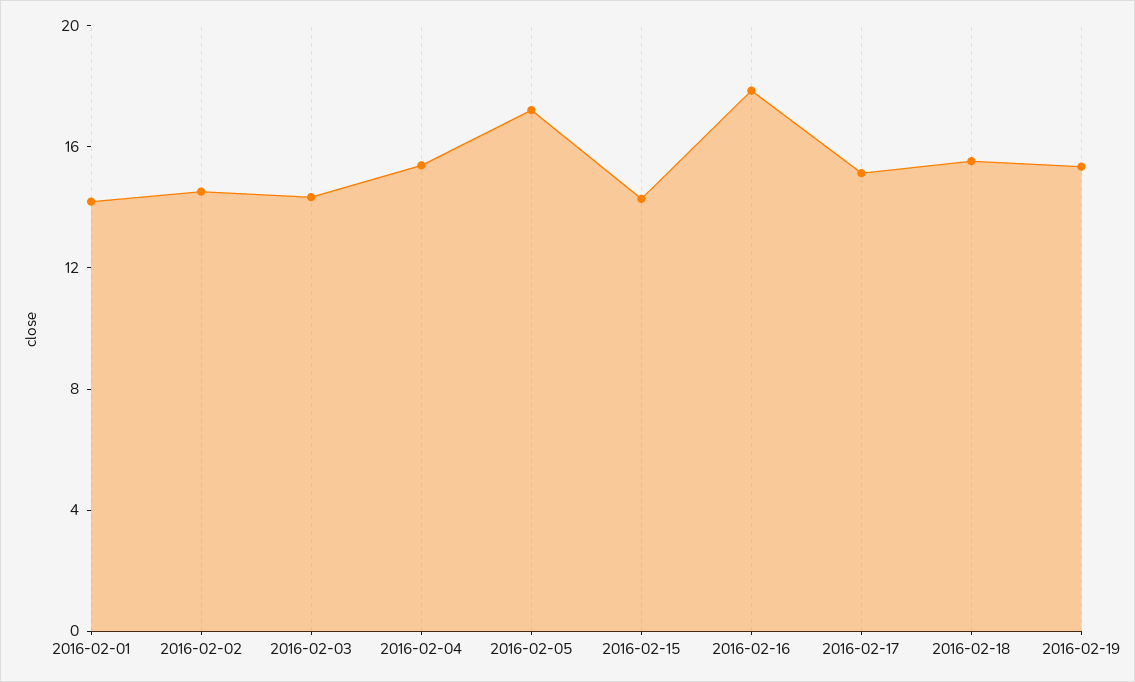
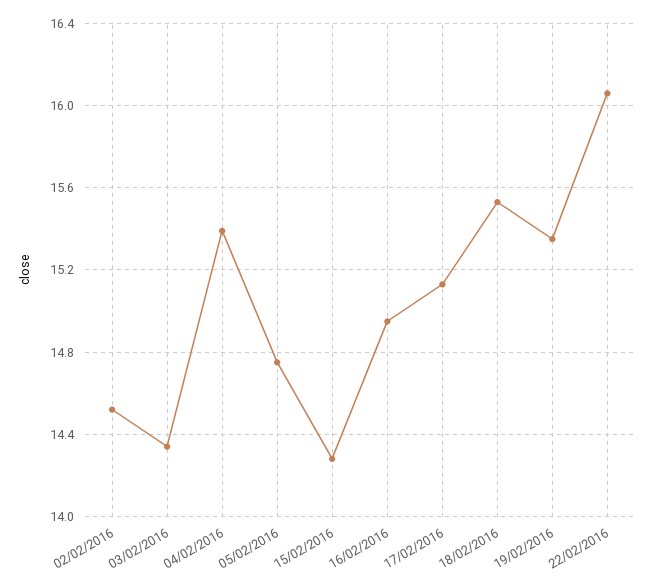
2016-02-01: 14 -> none
2016-02-05: 17 -> 14.75
2016-02-16: 18 -> 14.95
22/02/2016: none -> 16.05

